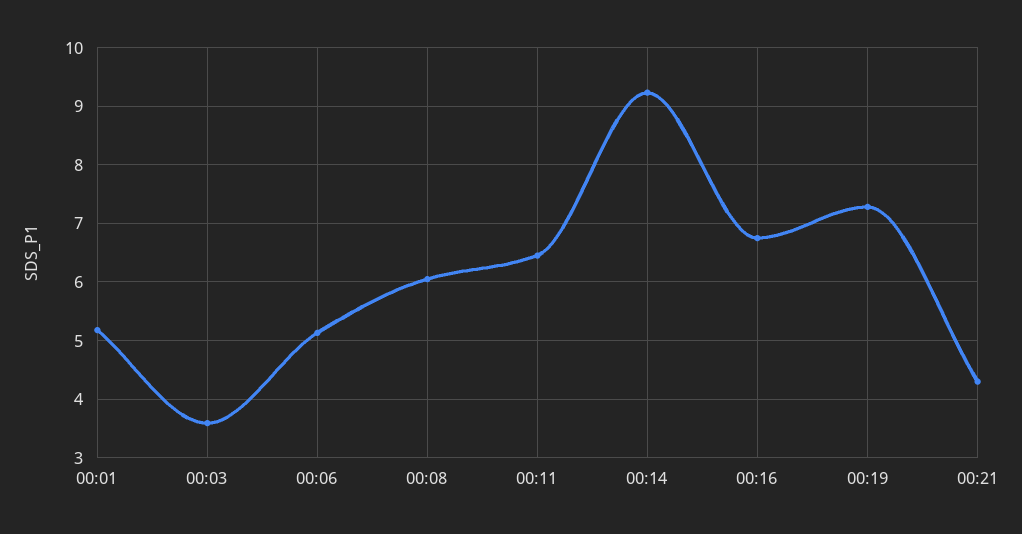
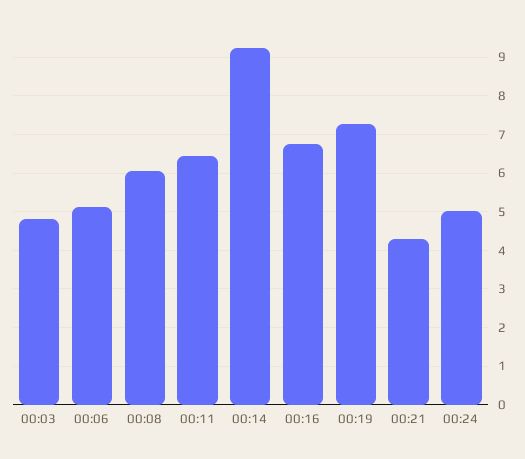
00:01: 5.2 -> none
00:03: 3.6 -> 4.8
00:24: none -> 5

